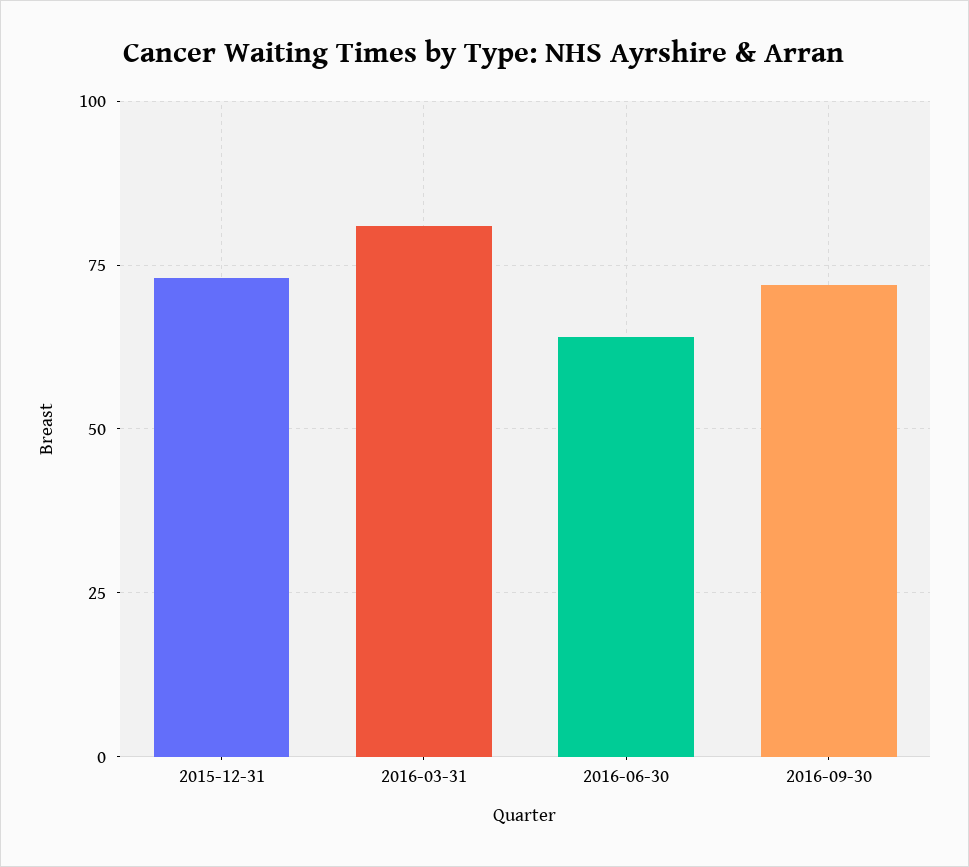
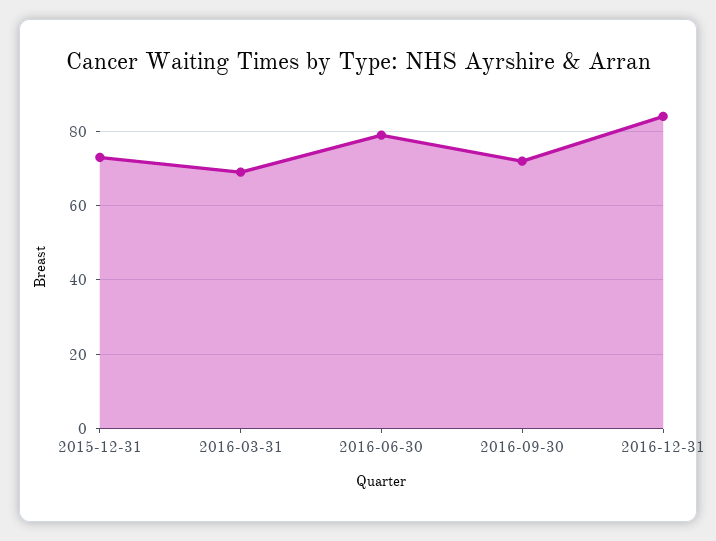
2016-03-31: 80 -> 70
2016-06-30: 65 -> 80
2016-12-31: none -> 85

